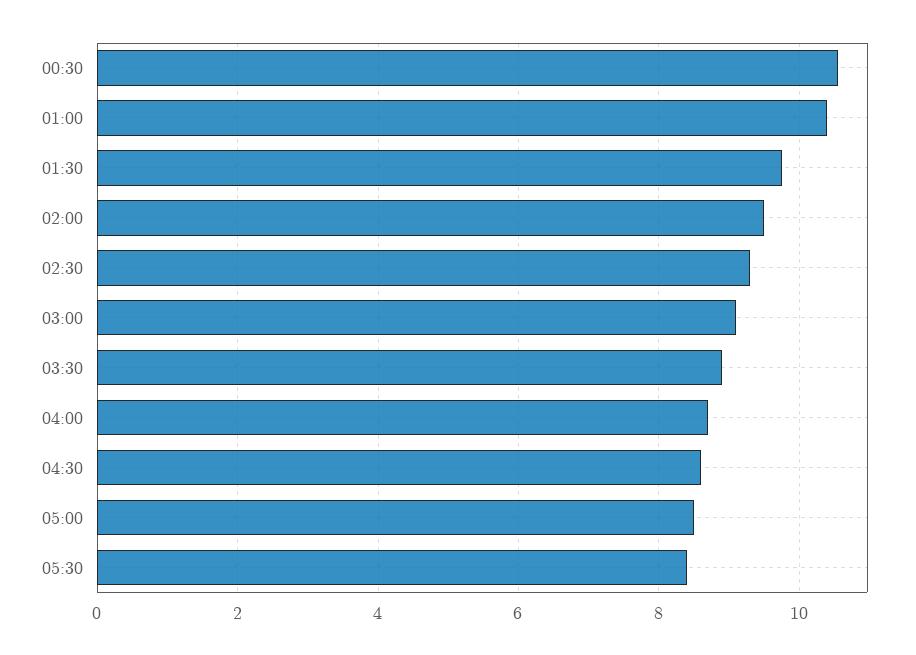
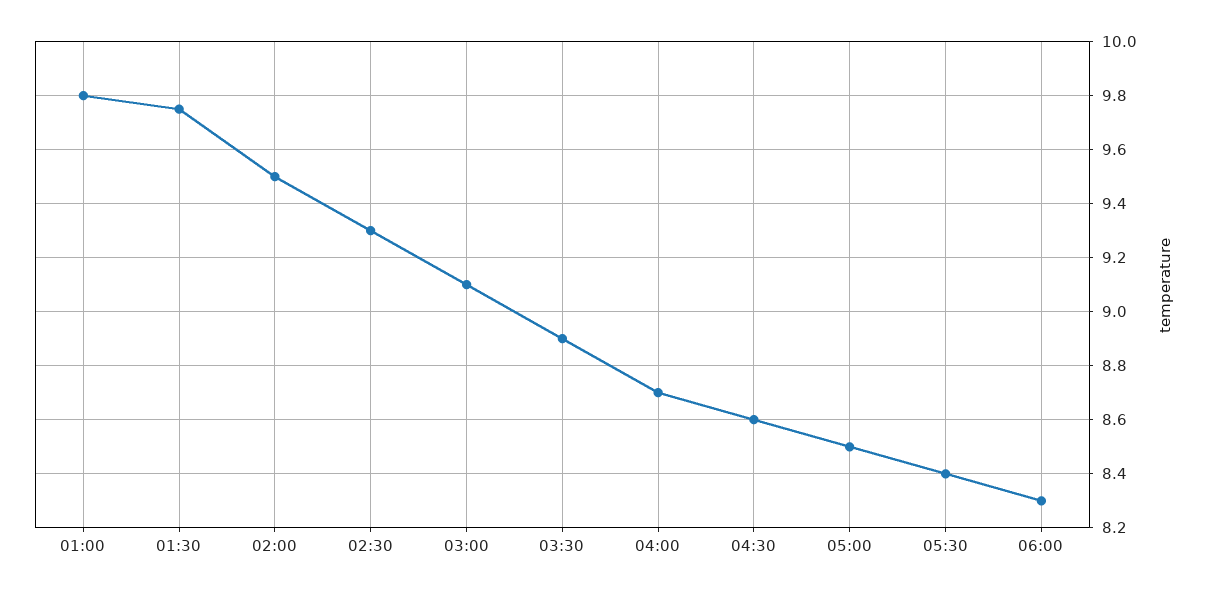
00:30: 10.6 -> none
01:00: 10.4 -> 9.8
06:00: none -> 8.3

